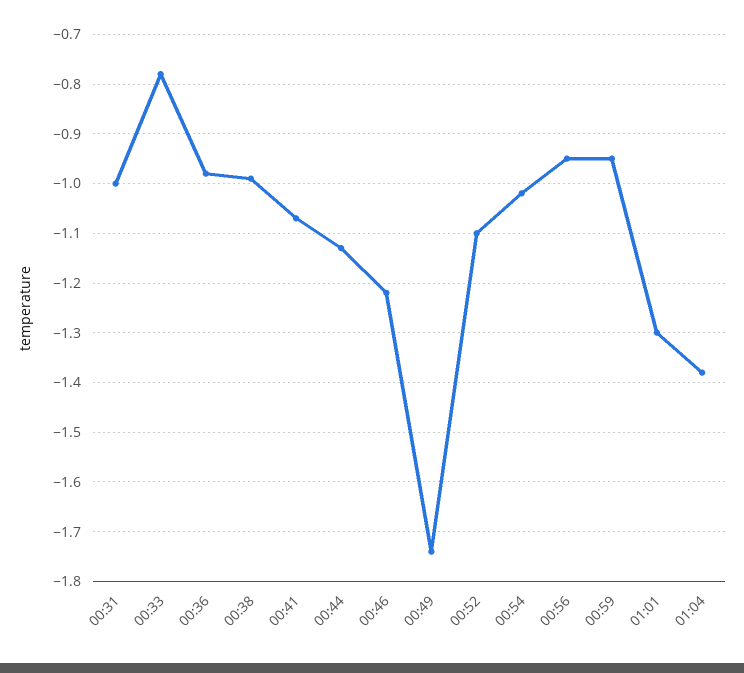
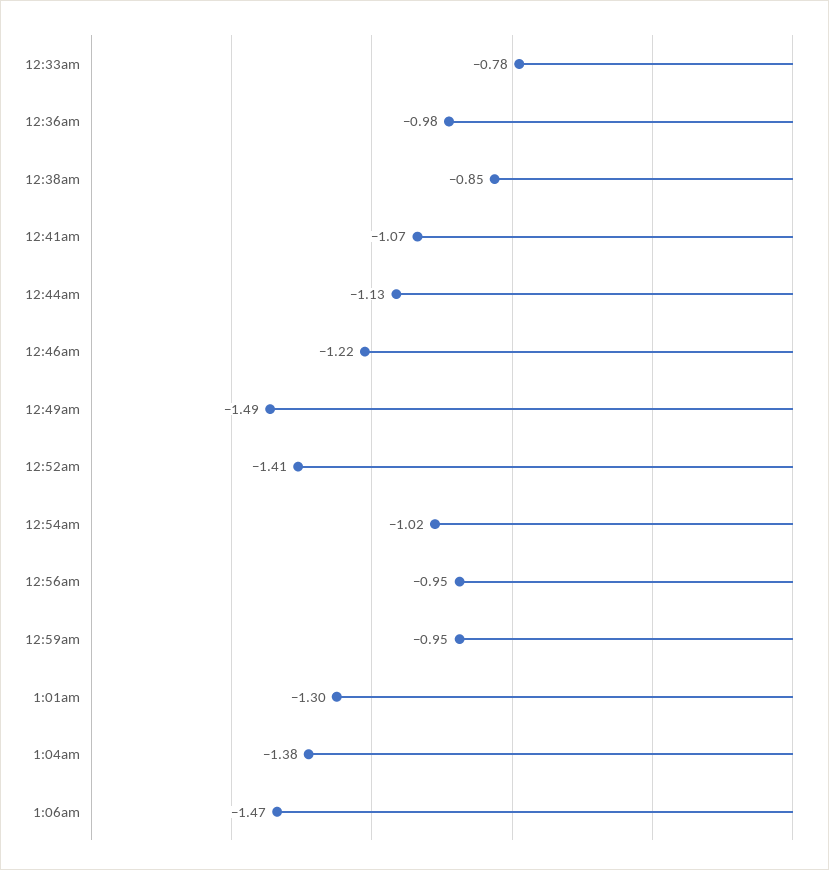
00:31: -1 -> none
00:38: -1 -> -0.85
00:49: -1.75 -> -1.49
00:52: -1.1 -> -1.41
1:06am: none -> -1.47

